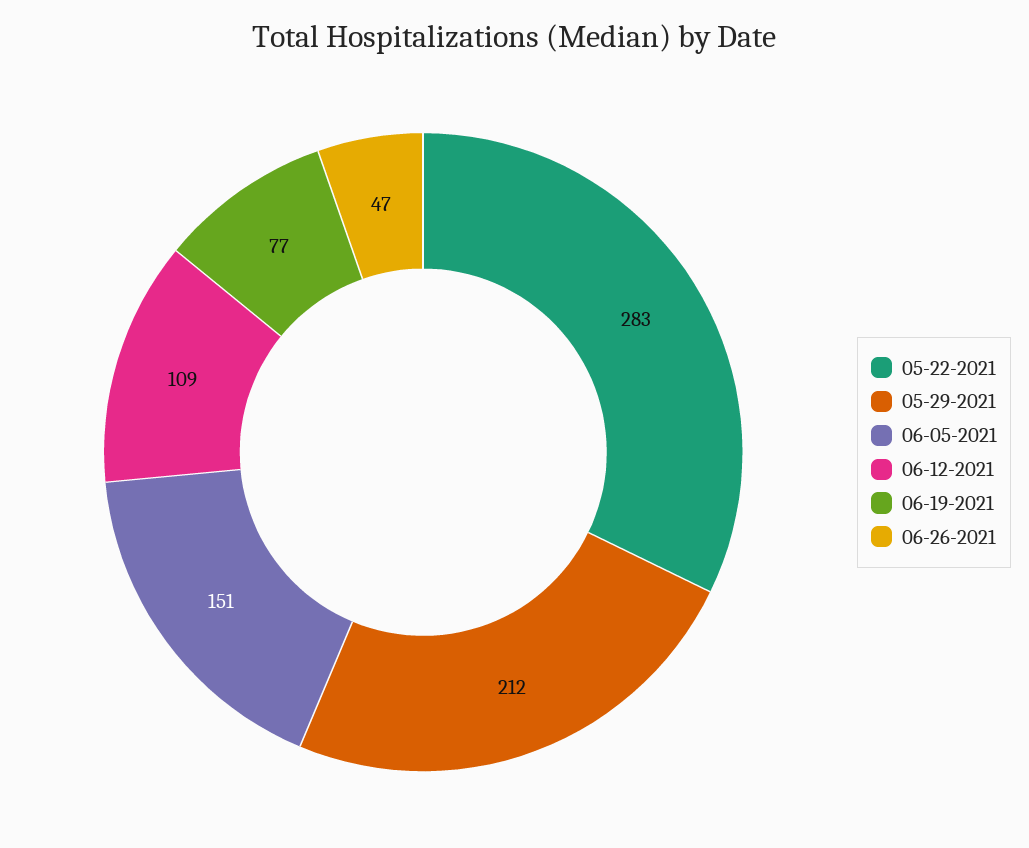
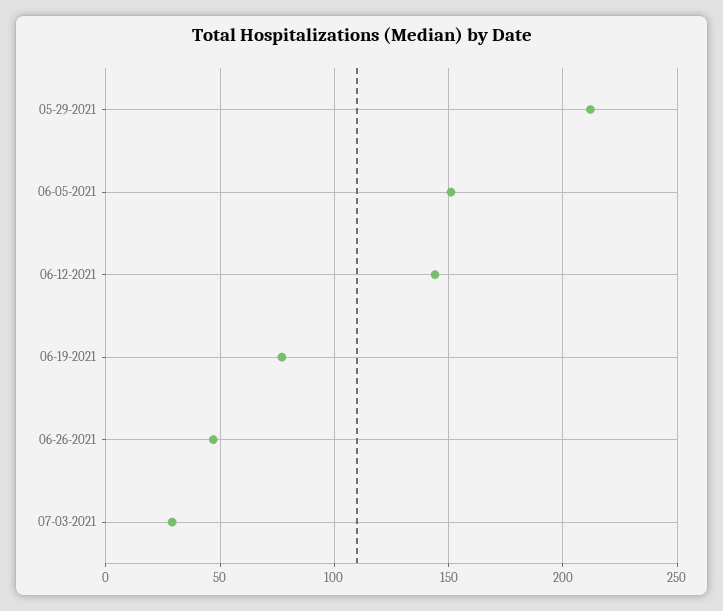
05-22-2021: 283 -> none
06-12-2021: 109 -> 145
07-03-2021: none -> 30

